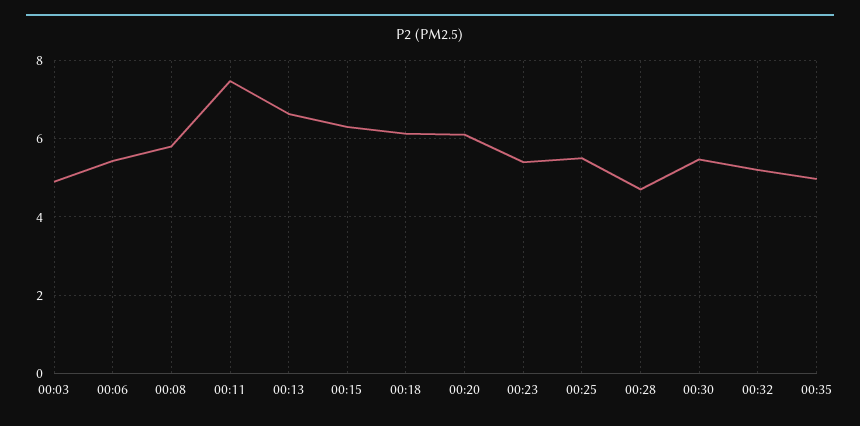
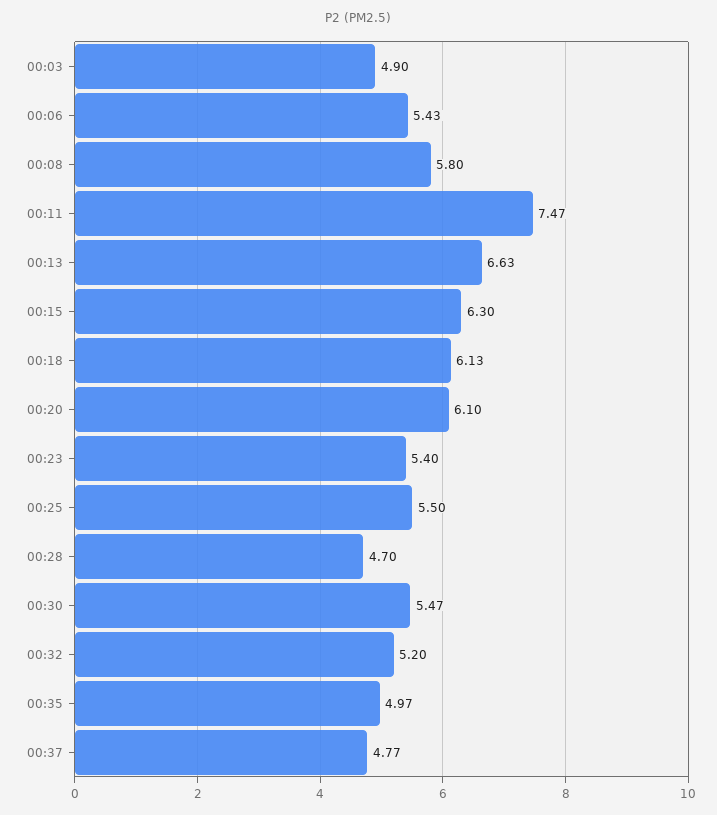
00:37: none -> 4.77

